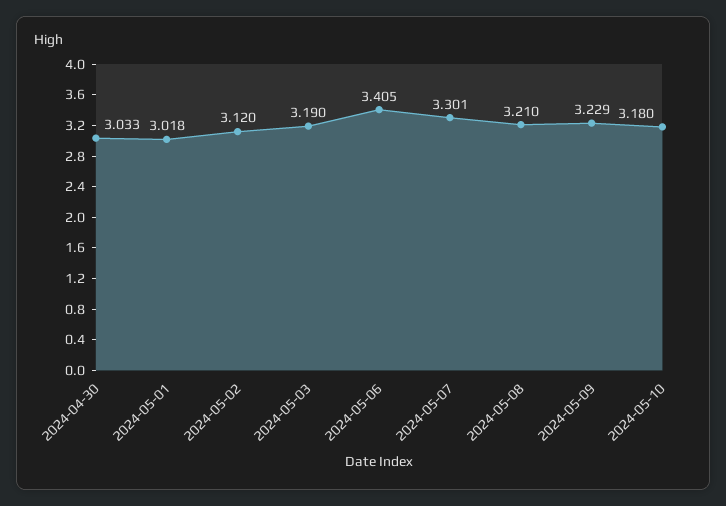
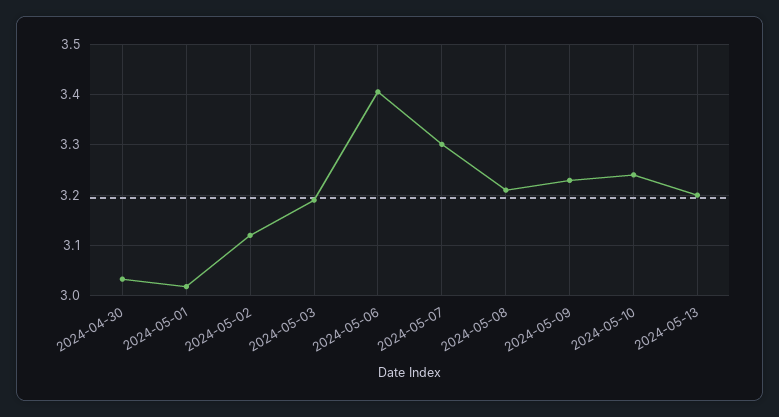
2024-05-10: 3.18 -> 3.24
2024-05-13: none -> 3.2

